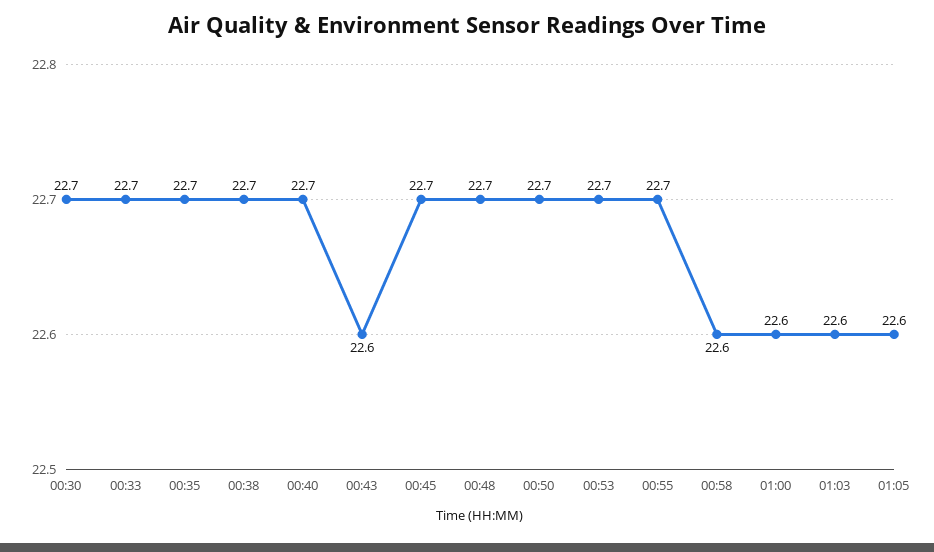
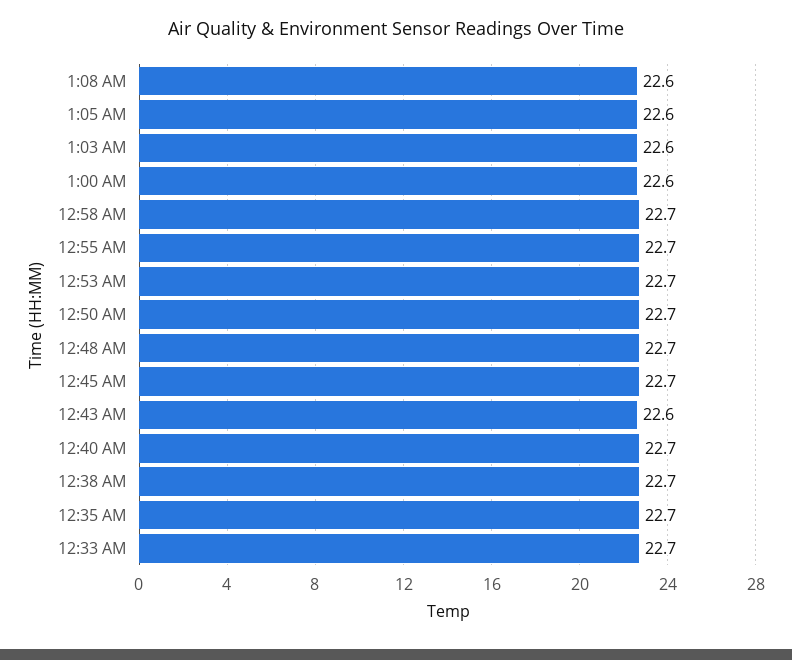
00:30: 22.7 -> none
00:58: 22.6 -> 22.7
1:08 AM: none -> 22.6

